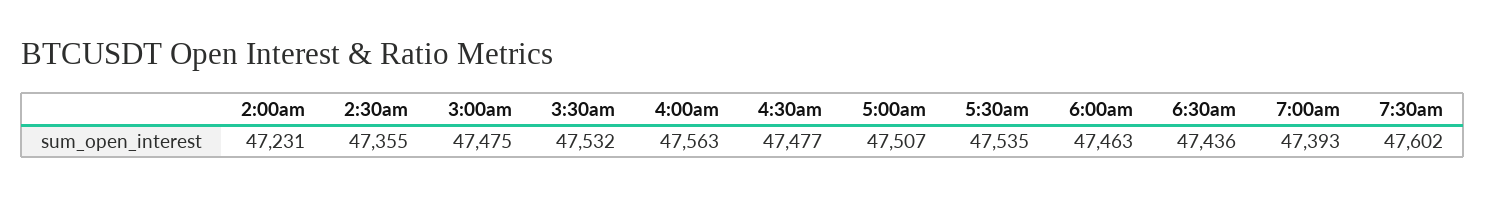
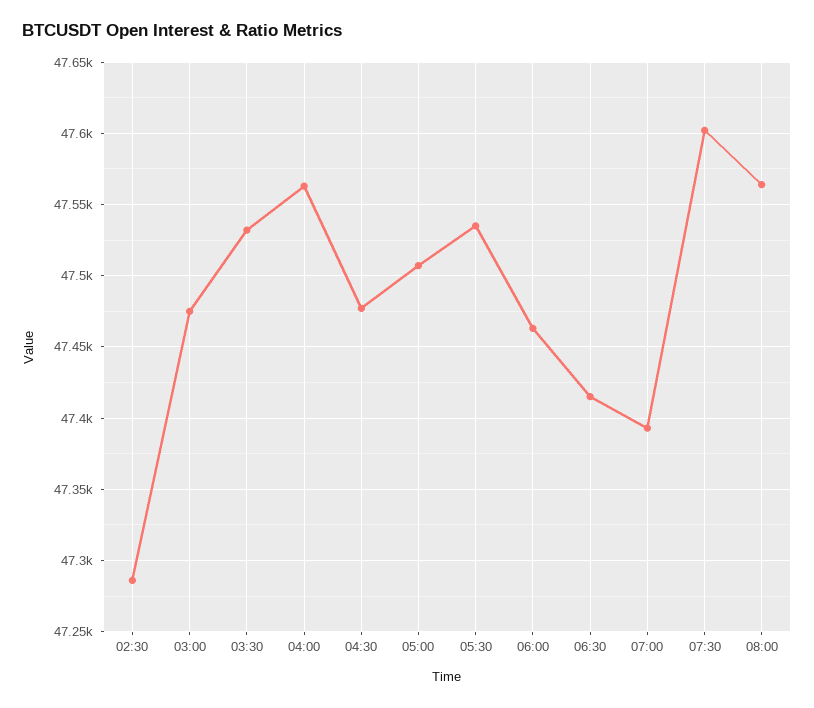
2:00am: 47231 -> none
2:30am: 47355 -> 47285
6:30am: 47436 -> 47415
08:00: none -> 47565

